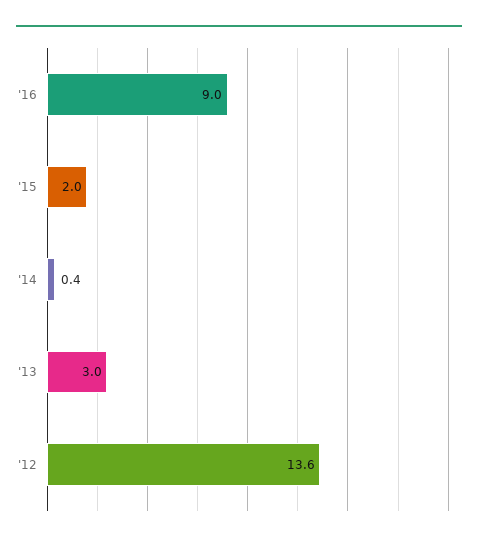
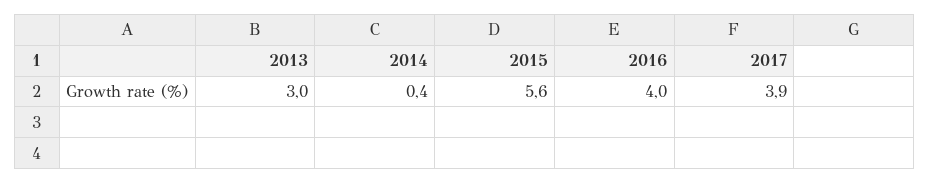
'16: 9 -> 4
'15: 2 -> 5.6
'12: 13.6 -> none
2017: none -> 3.9

